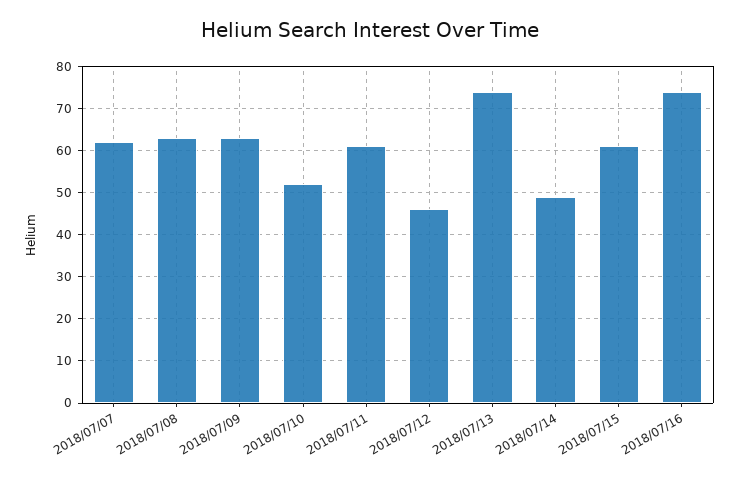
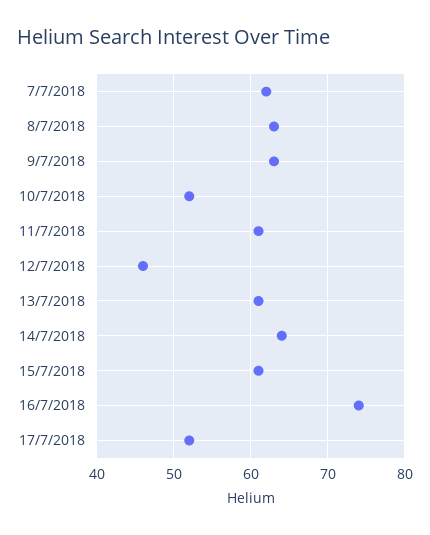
2018/07/13: 75 -> 61
2018/07/14: 50 -> 64
17/7/2018: none -> 52

